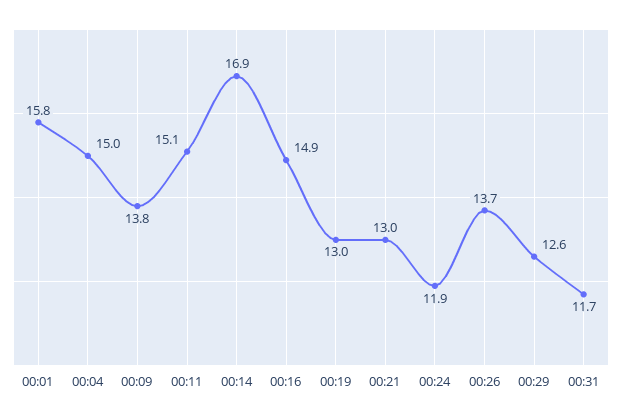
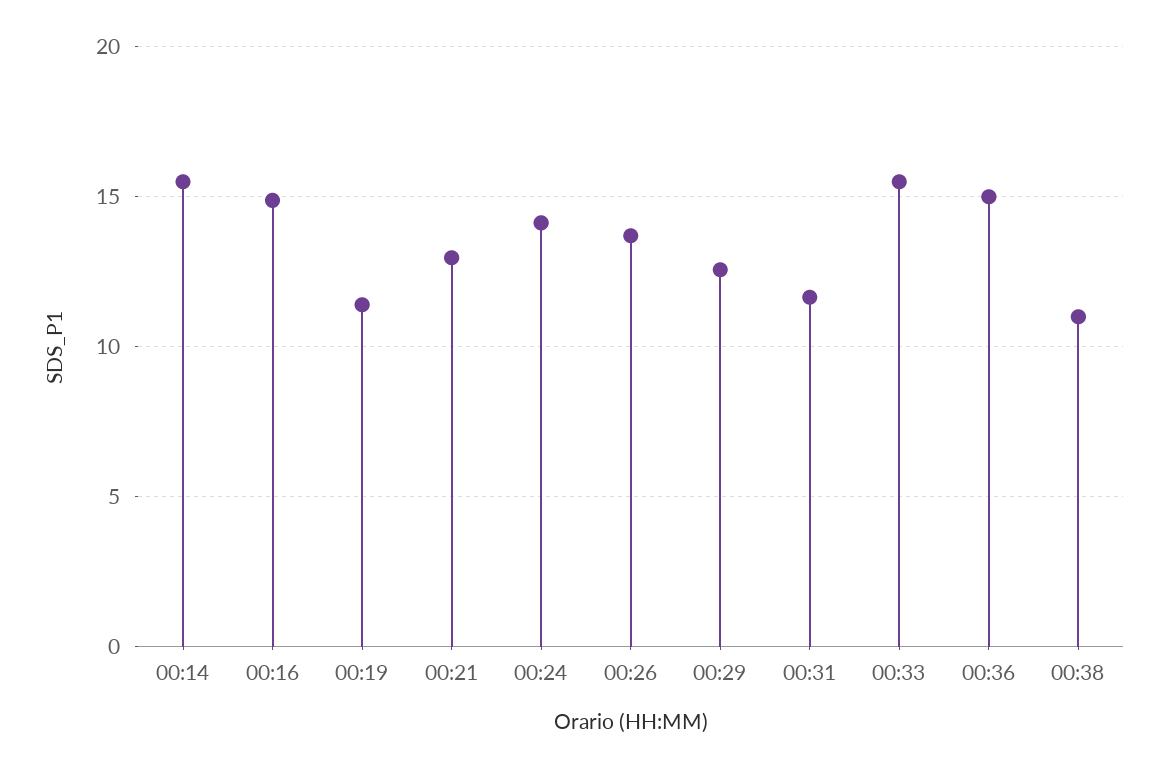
00:01: 15.8 -> none
00:04: 15 -> none
00:09: 13.8 -> none
00:11: 15.1 -> none
00:14: 16.9 -> 15.5
00:19: 13 -> 11.5
00:24: 11.9 -> 14
00:33: none -> 15.5
00:36: none -> 15
00:38: none -> 11

